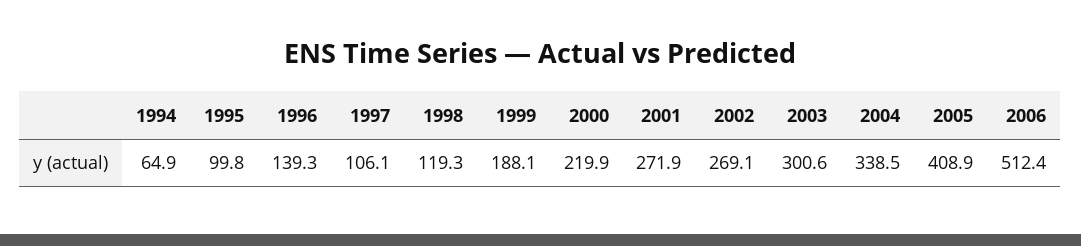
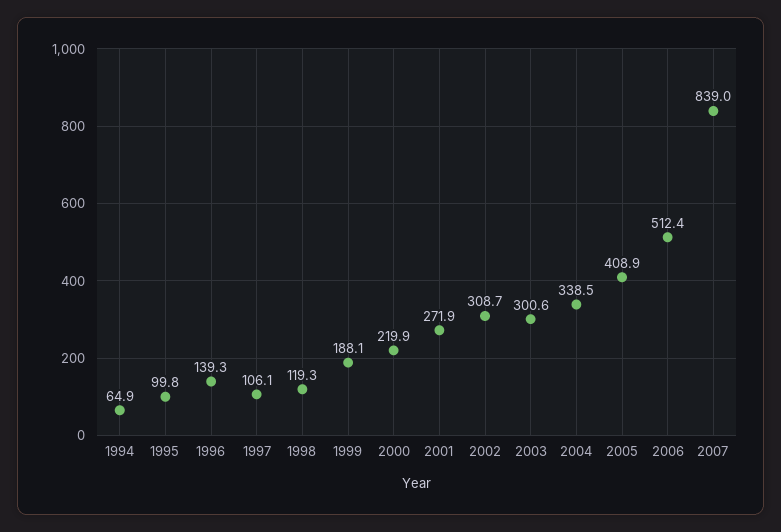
2002: 269.1 -> 308.7
2007: none -> 839

